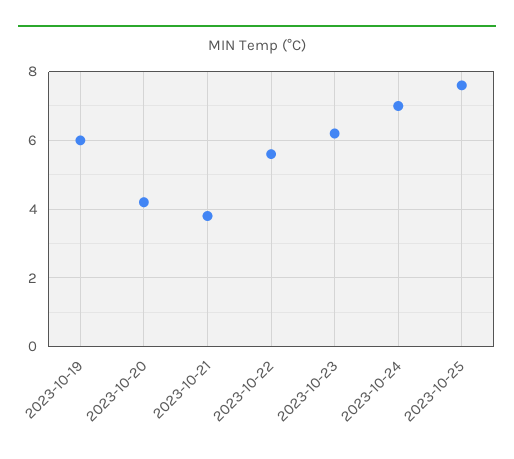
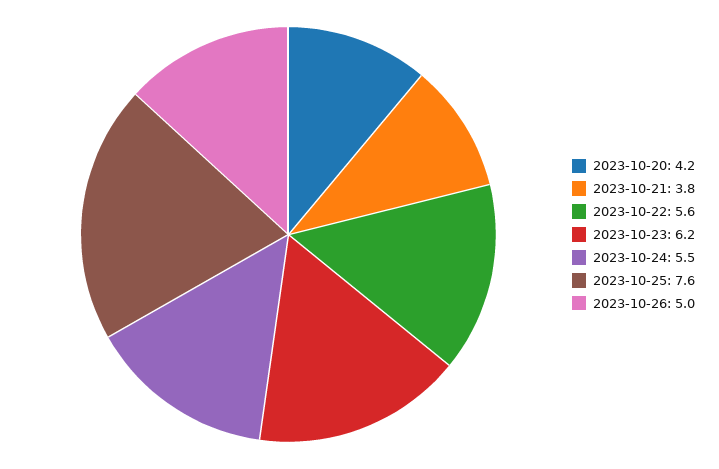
2023-10-19: 6 -> none
2023-10-24: 7 -> 5.5
2023-10-26: none -> 5

